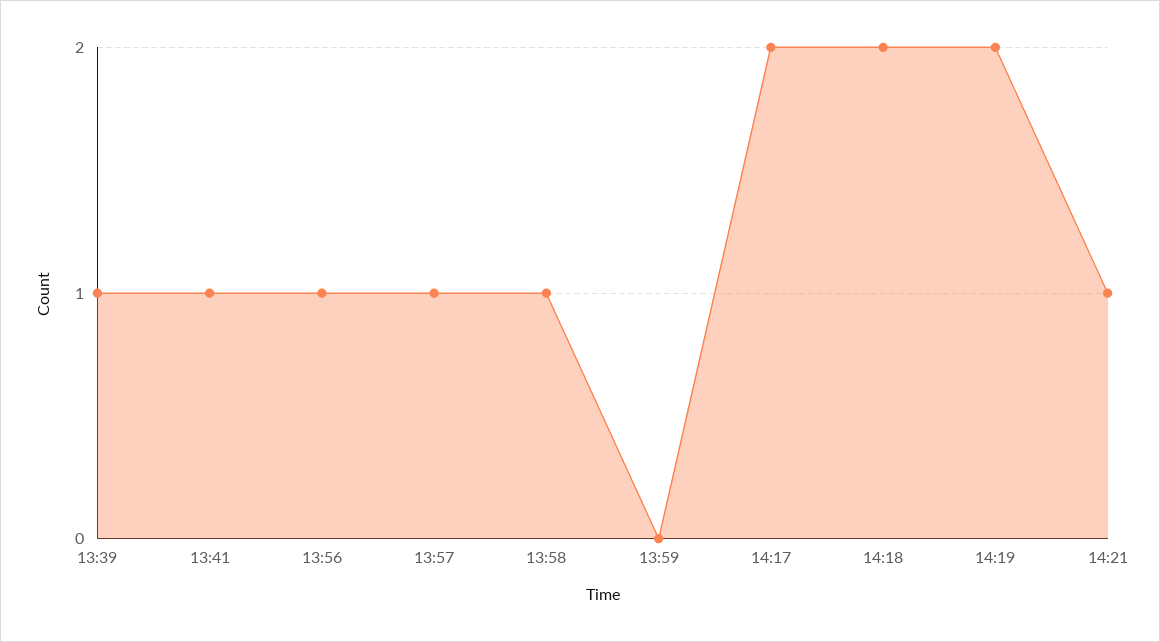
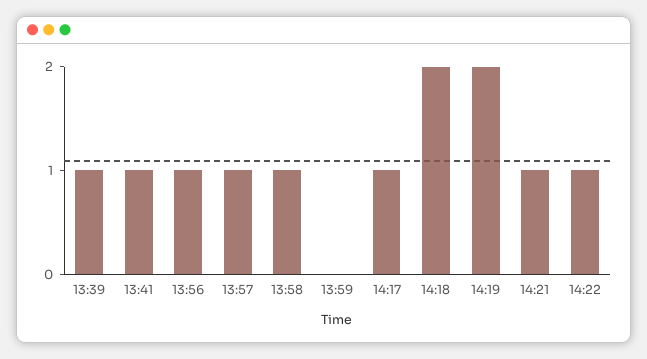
14:17: 2 -> 1
14:22: none -> 1

